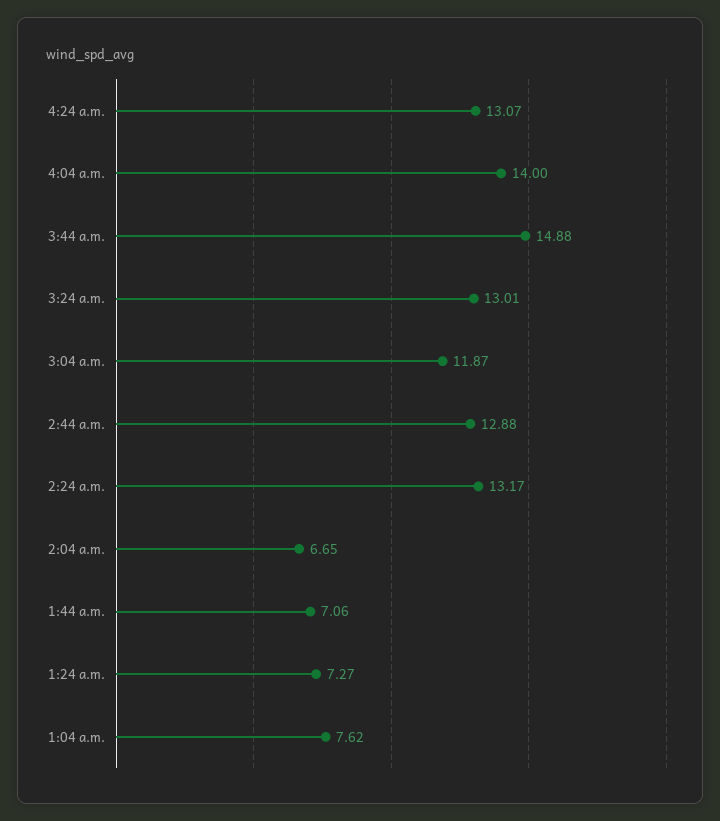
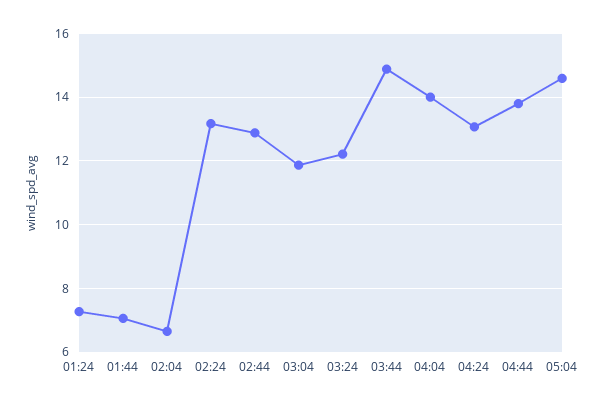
3:24 a.m.: 13.01 -> 12.2
1:04 a.m.: 7.62 -> none
04:44: none -> 13.8
05:04: none -> 14.6

